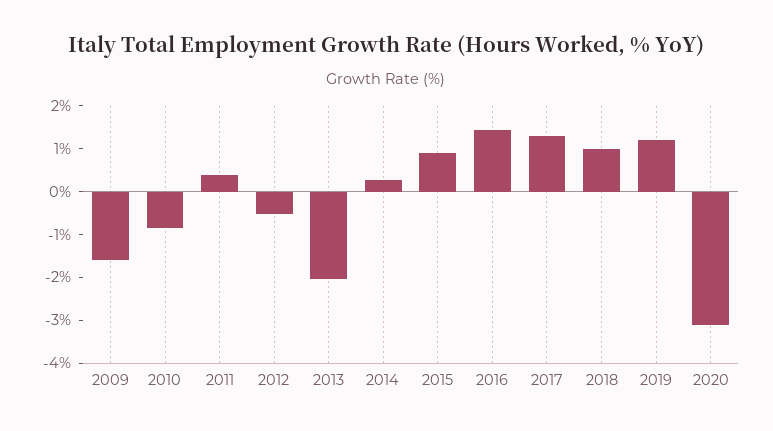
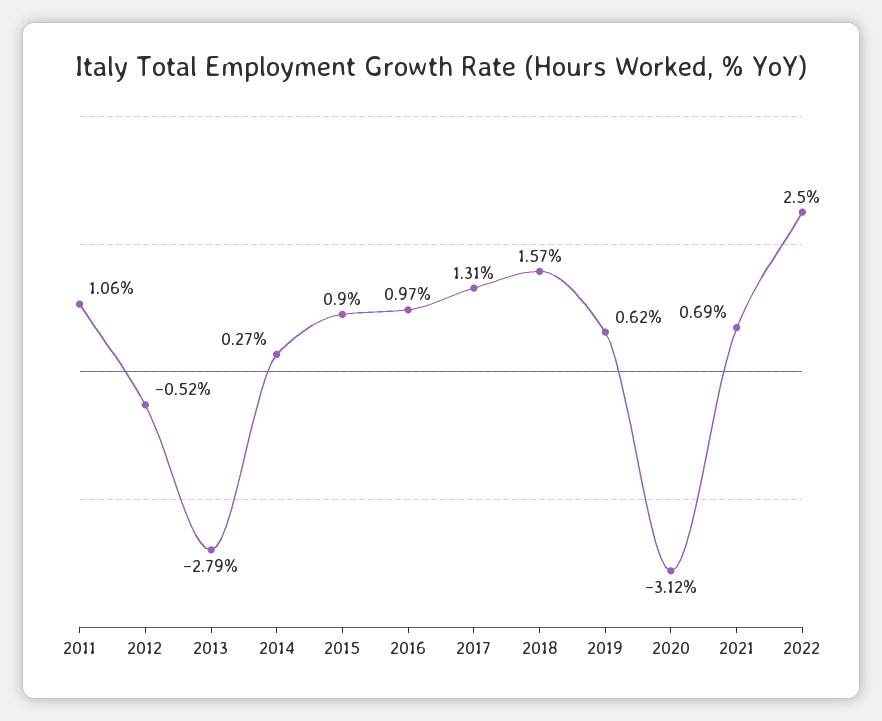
2009: -1.6 -> none
2010: -0.8 -> none
2011: 0.4 -> 1.06
2013: -2 -> -2.79
2016: 1.4 -> 0.97
2018: 1 -> 1.57
2019: 1.2 -> 0.62
2021: none -> 0.69
2022: none -> 2.5

